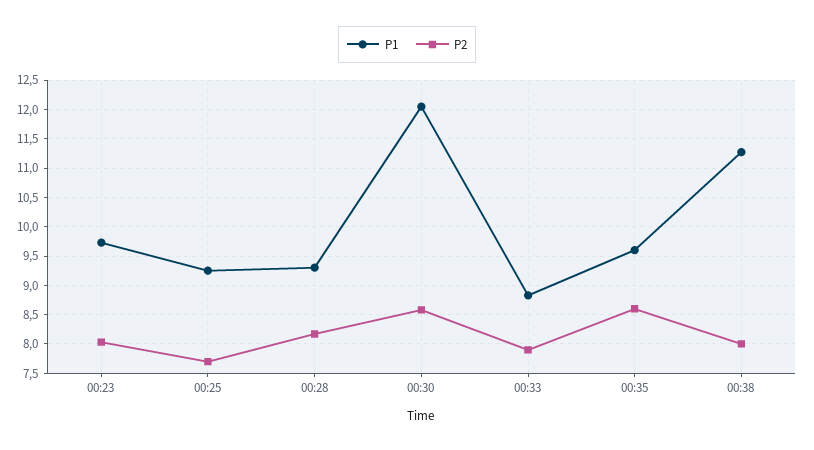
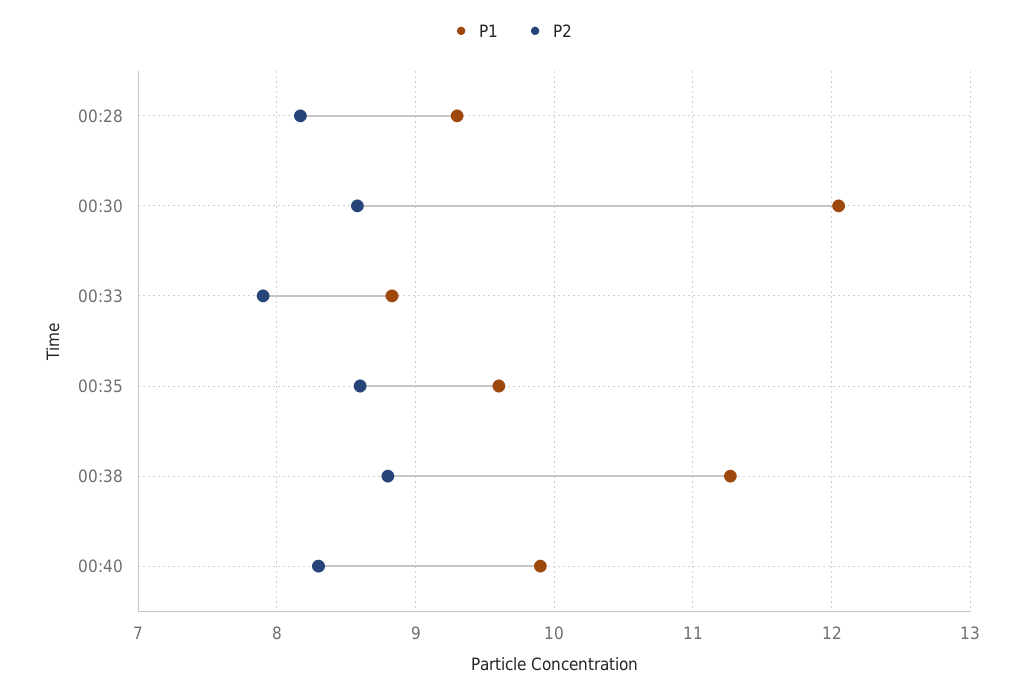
P1, 00:23: 9.75 -> none
P2, 00:23: 8 -> none
P1, 00:25: 9.25 -> none
P2, 00:25: 7.75 -> none
P2, 00:38: 8 -> 8.8
P1, 00:40: none -> 9.9
P2, 00:40: none -> 8.3

